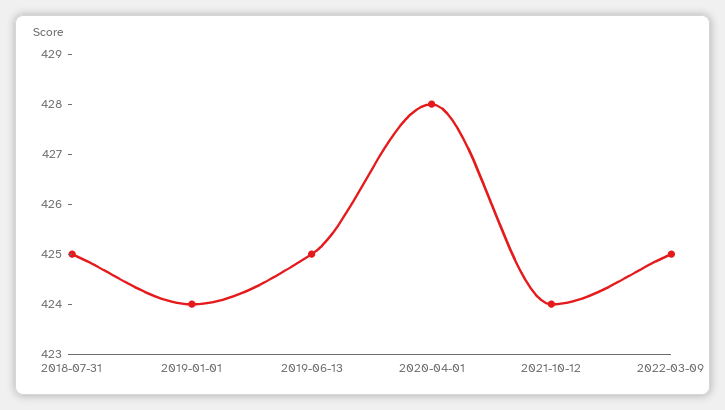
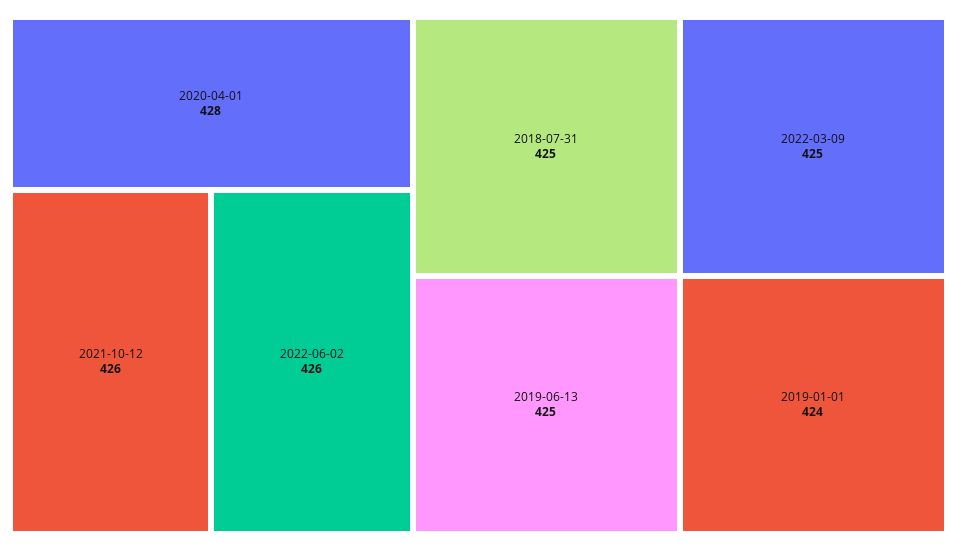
2021-10-12: 424 -> 426
2022-06-02: none -> 426

